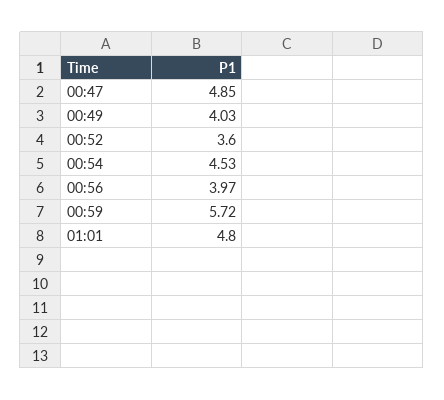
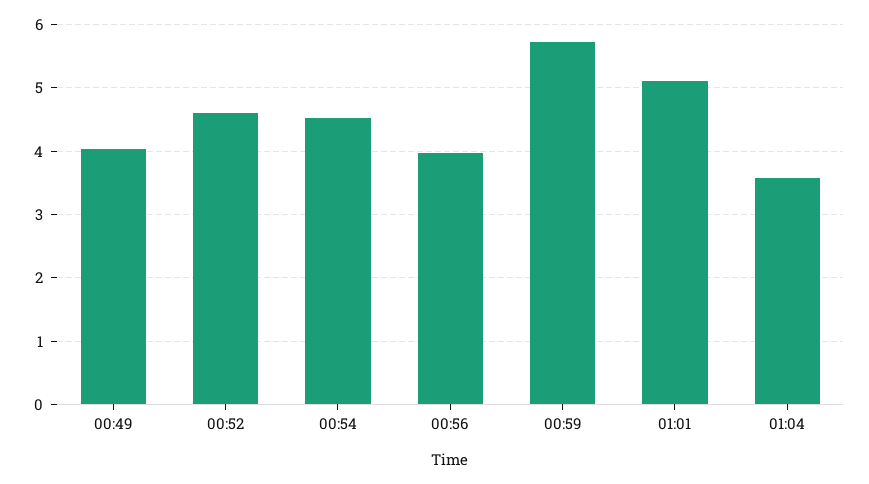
00:47: 4.85 -> none
00:52: 3.6 -> 4.6
01:01: 4.8 -> 5.1
01:04: none -> 3.6

